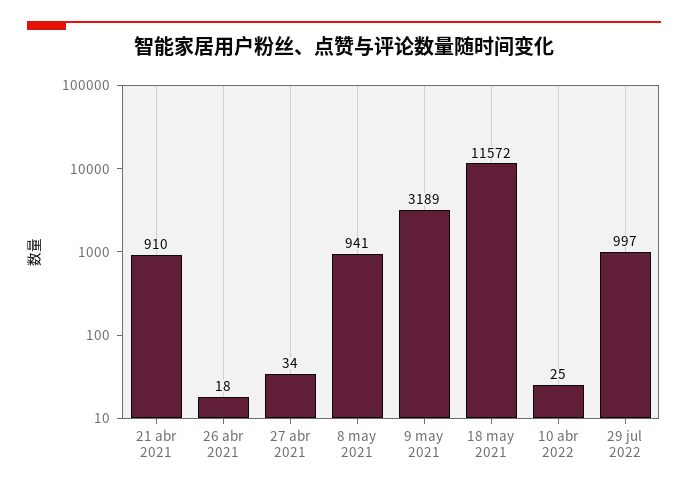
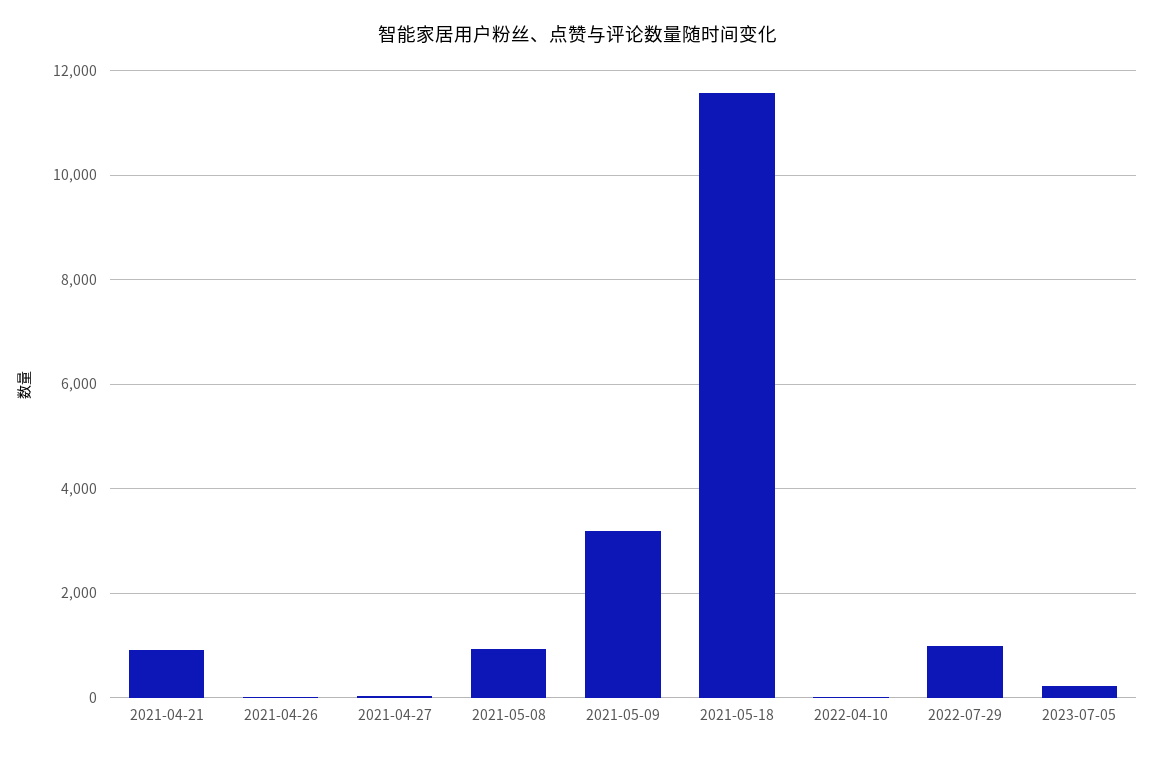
2023-07-05: none -> 200

